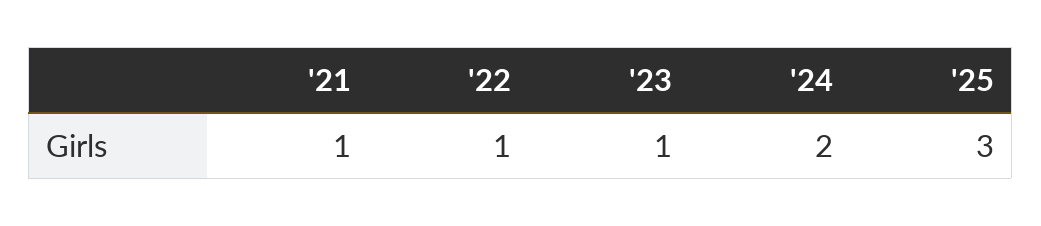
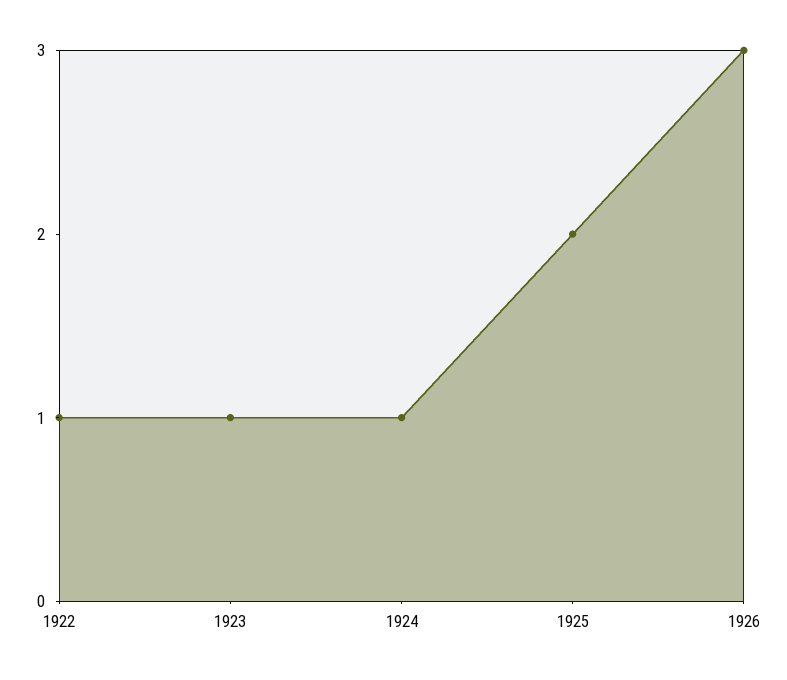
'21: 1 -> none
'24: 2 -> 1
'25: 3 -> 2
1926: none -> 3

